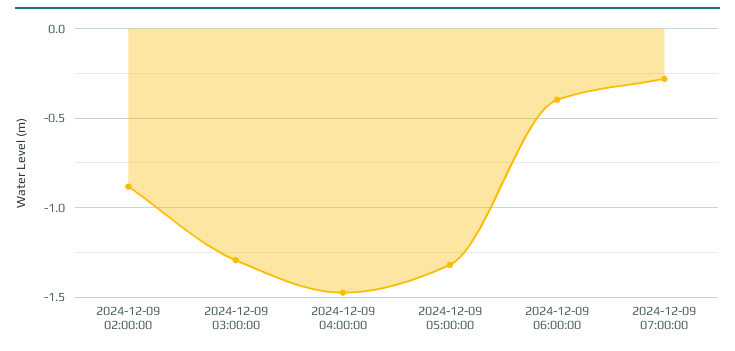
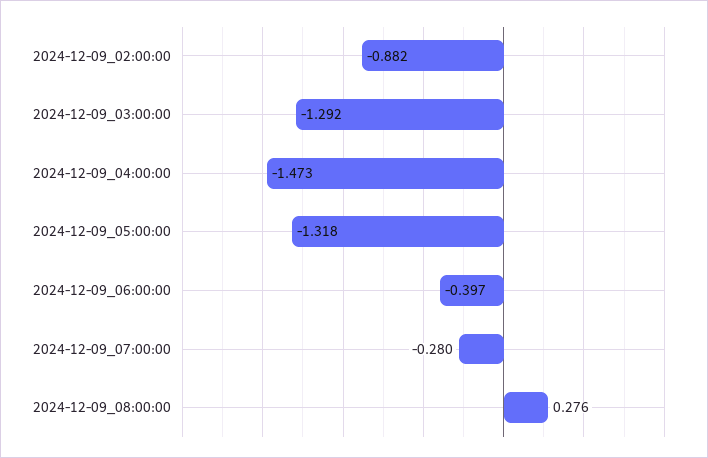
2024-12-09_08:00:00: none -> 0.276

